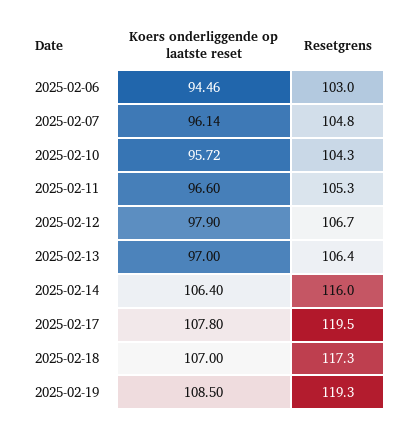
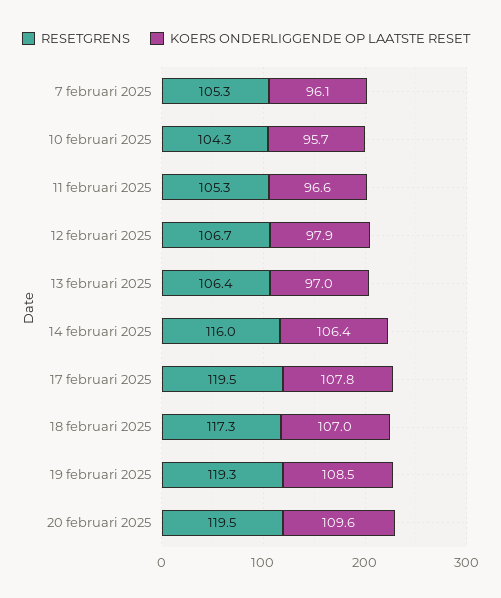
Koers onderliggende op laatste reset, 2025-02-06: 94.46 -> none
Resetgrens, 2025-02-06: 103 -> none
Resetgrens, 2025-02-07: 104.8 -> 105.3
Resetgrens, 20 februari 2025: none -> 119.5
Koers onderliggende op laatste reset, 20 februari 2025: none -> 109.6

